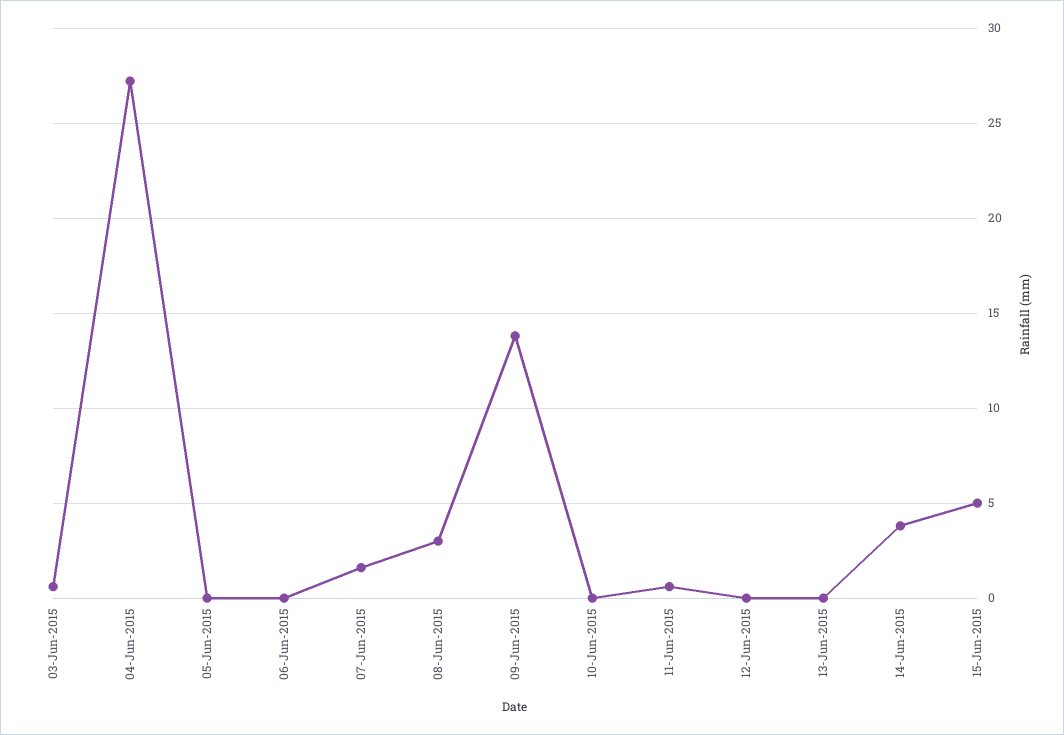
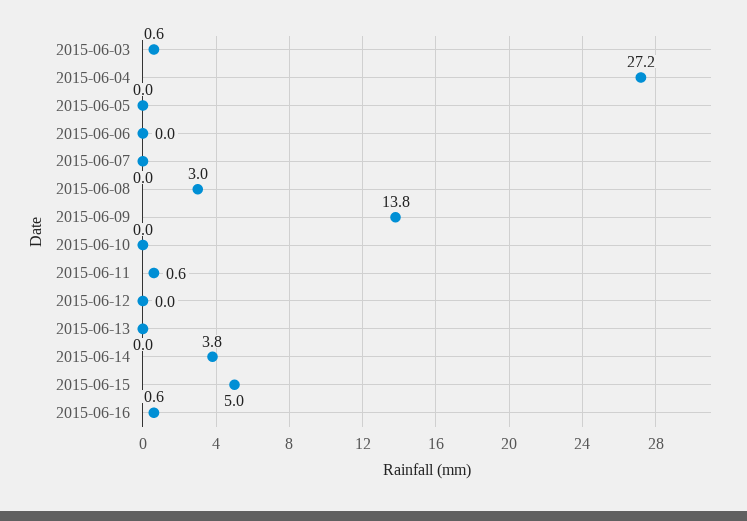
07-Jun-2015: 1.5 -> 0
2015-06-16: none -> 0.6

